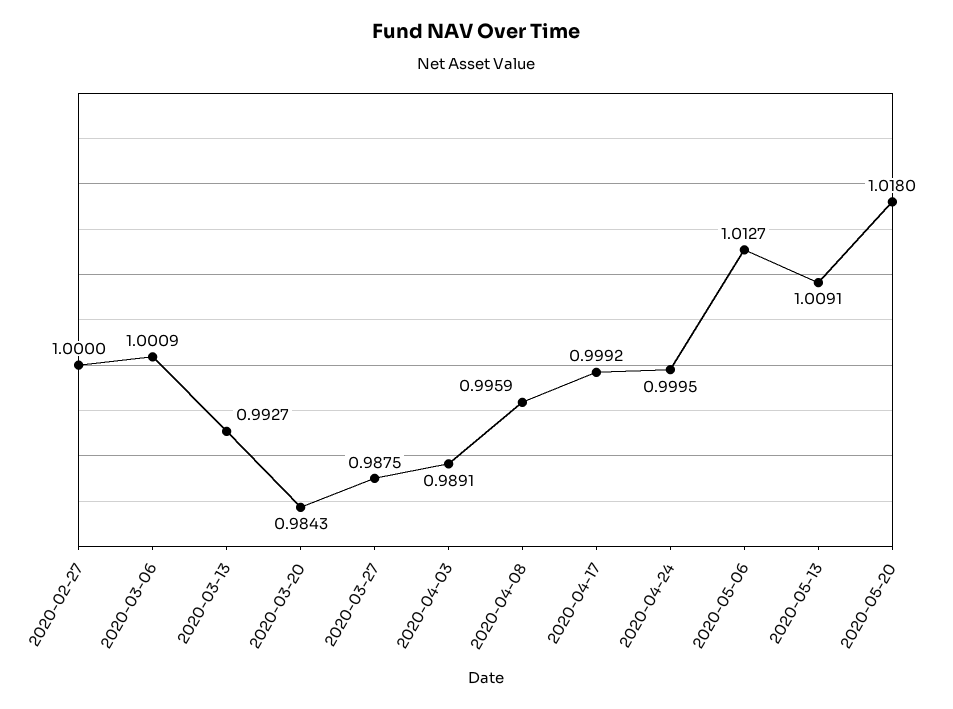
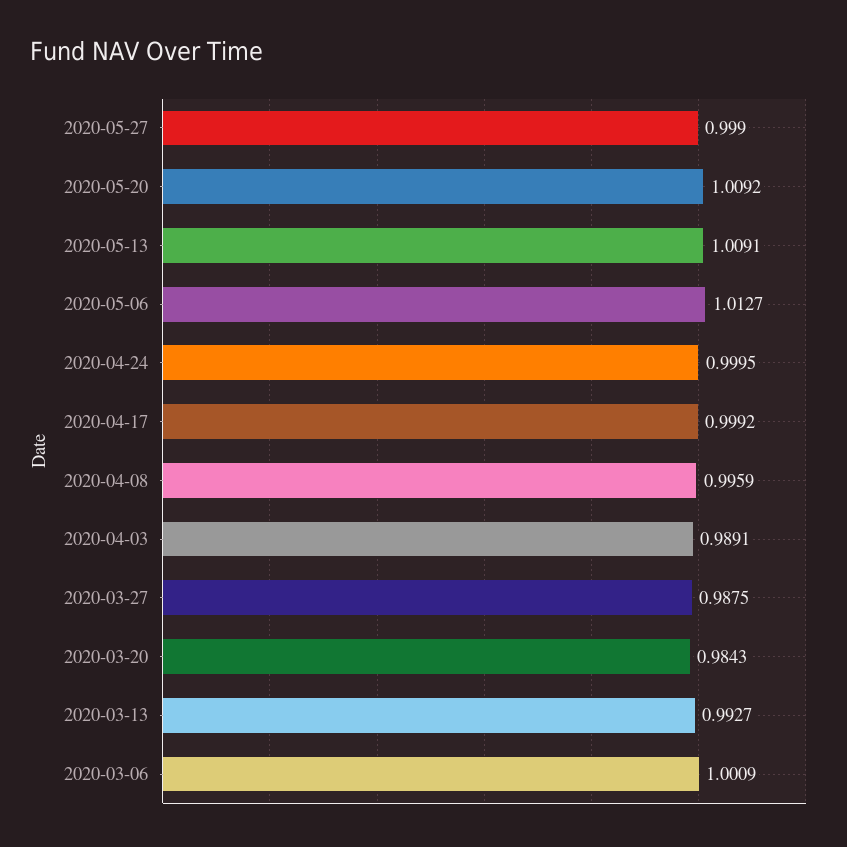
2020-02-27: 1 -> none
2020-05-20: 1.018 -> 1.0092
2020-05-27: none -> 0.999

